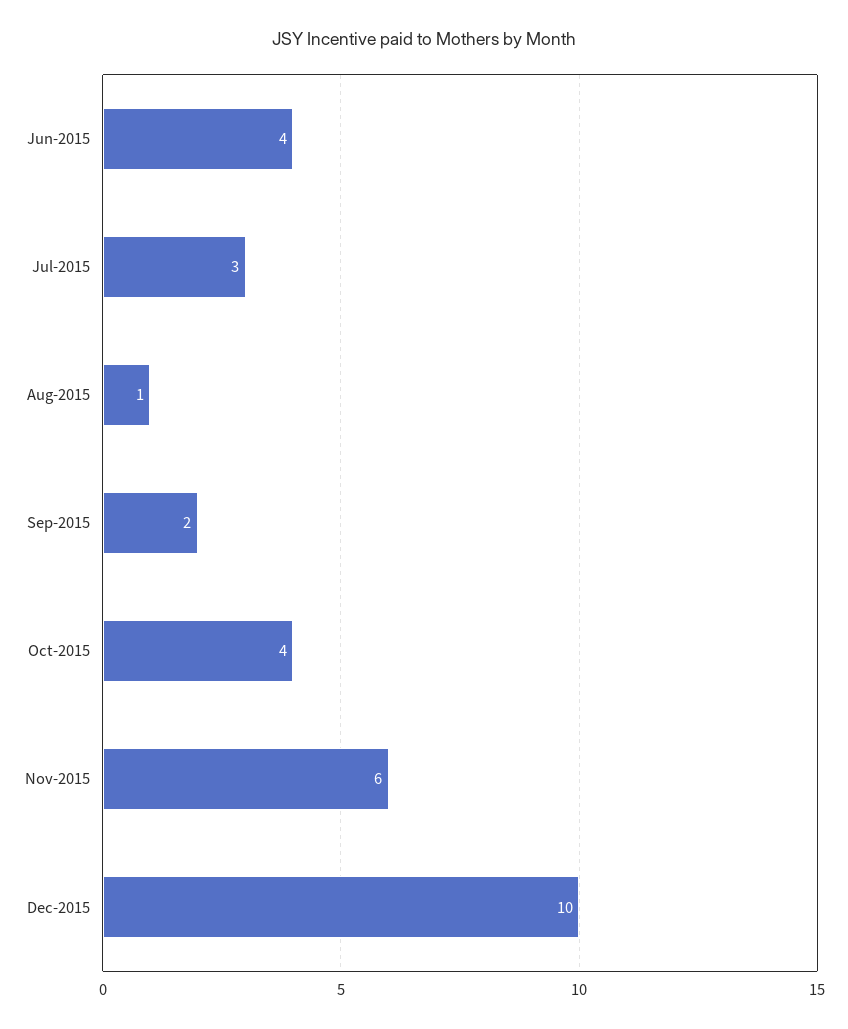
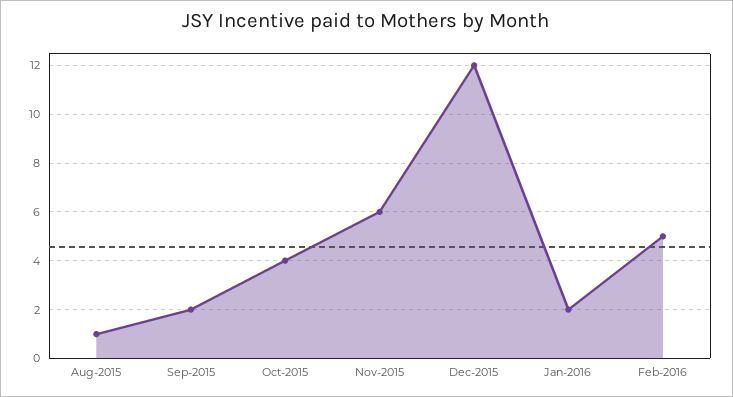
Jun-2015: 4 -> none
Jul-2015: 3 -> none
Dec-2015: 10 -> 12
Jan-2016: none -> 2
Feb-2016: none -> 5

